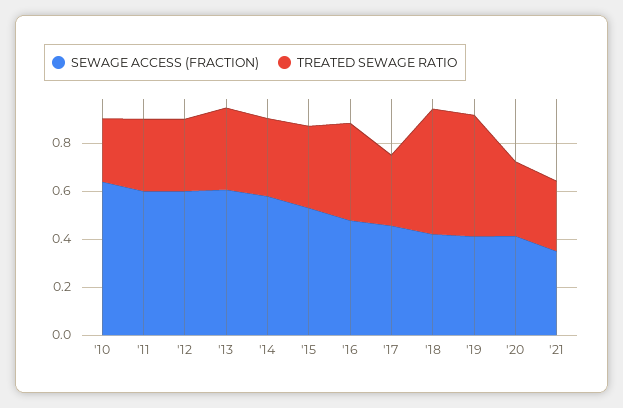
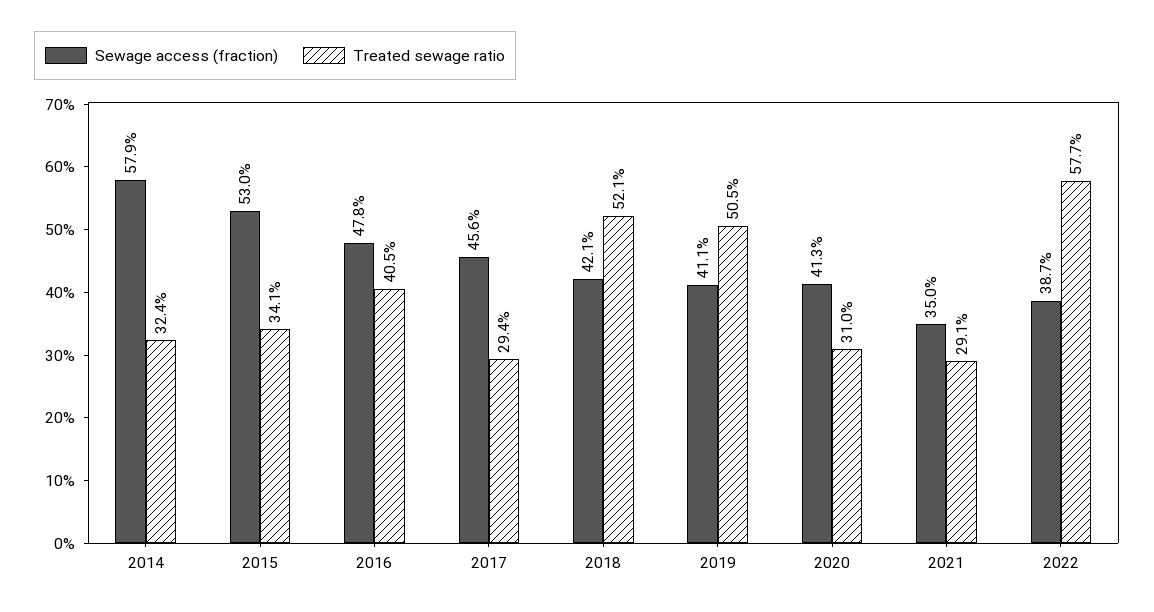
SEWAGE ACCESS (FRACTION), '10: 0.65 -> none
TREATED SEWAGE RATIO, '10: 0.25 -> none
SEWAGE ACCESS (FRACTION), '11: 0.6 -> none
TREATED SEWAGE RATIO, '11: 0.3 -> none
SEWAGE ACCESS (FRACTION), '12: 0.6 -> none
TREATED SEWAGE RATIO, '12: 0.3 -> none
SEWAGE ACCESS (FRACTION), '13: 0.6 -> none
TREATED SEWAGE RATIO, '13: 0.35 -> none
SEWAGE ACCESS (FRACTION), 2022: none -> 0.387
TREATED SEWAGE RATIO, 2022: none -> 0.577

